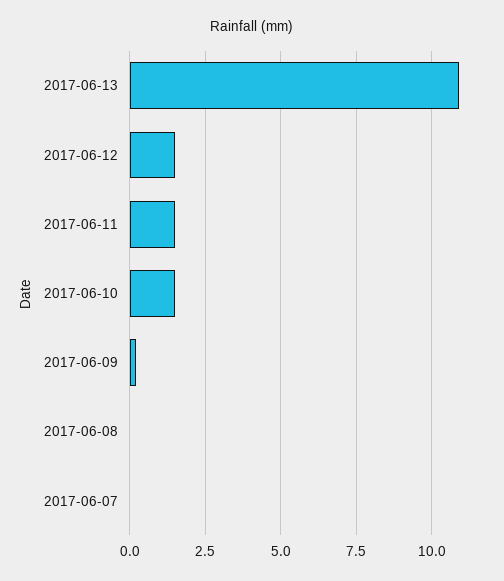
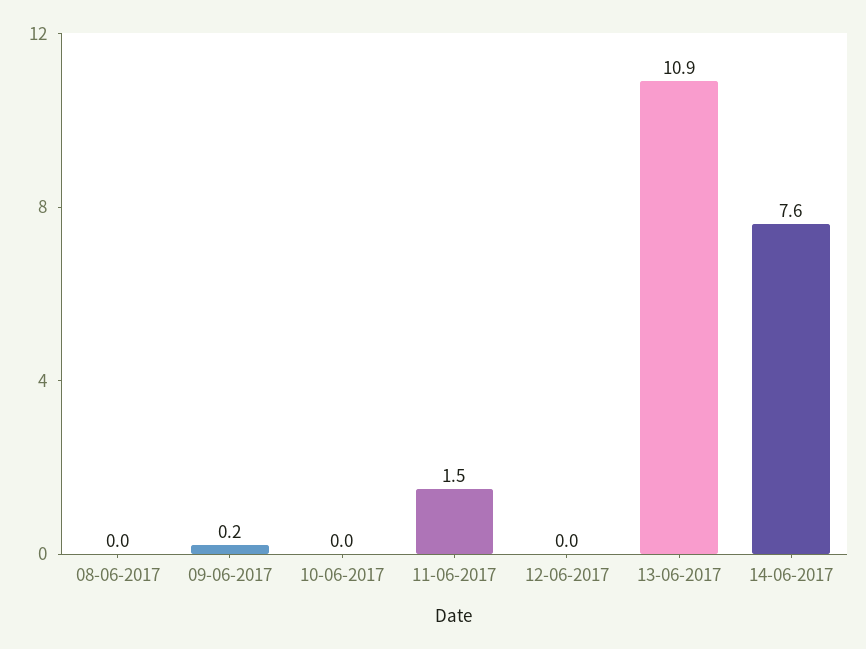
2017-06-12: 1.5 -> 0
2017-06-10: 1.5 -> 0
2017-06-07: 0 -> none
14-06-2017: none -> 7.6

